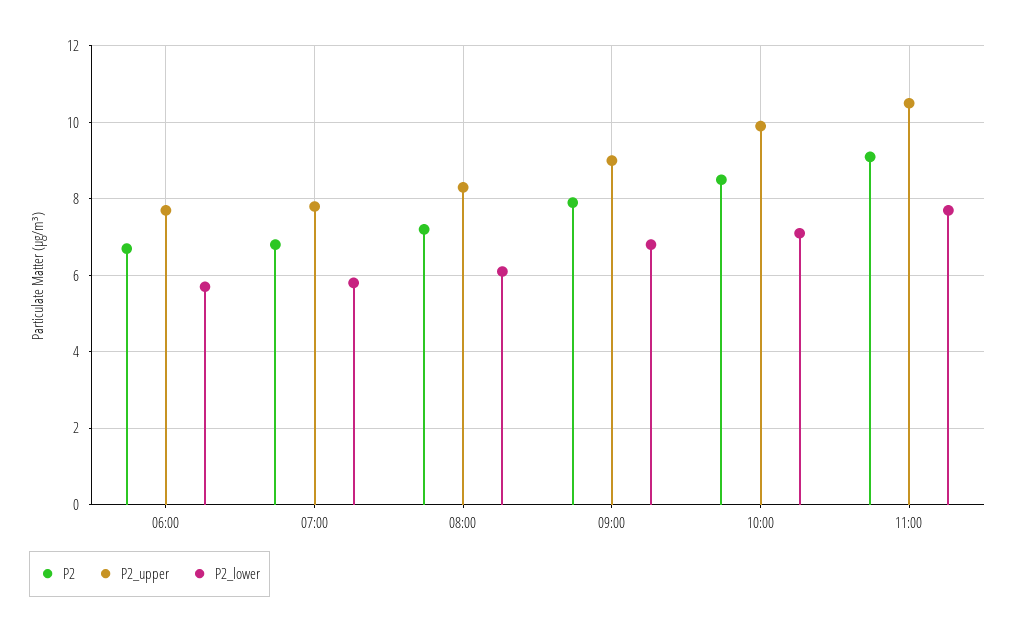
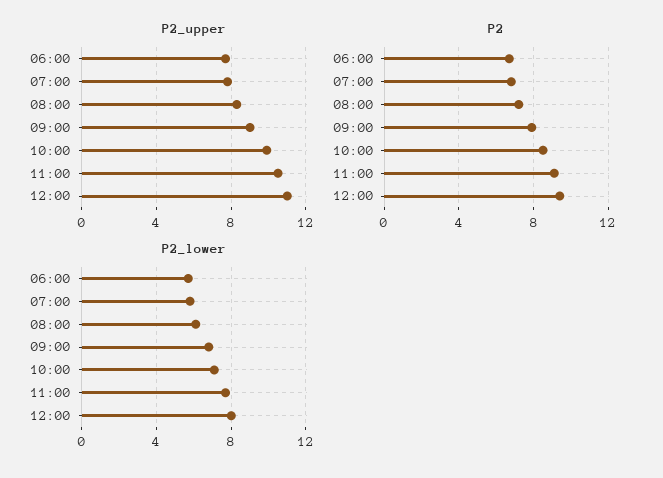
P2_upper, 12:00: none -> 11
P2, 12:00: none -> 9.5
P2_lower, 12:00: none -> 8

